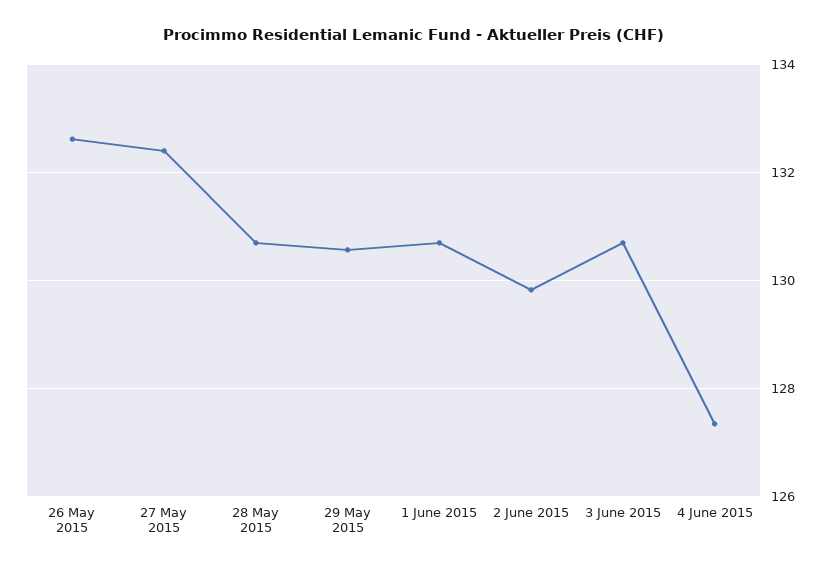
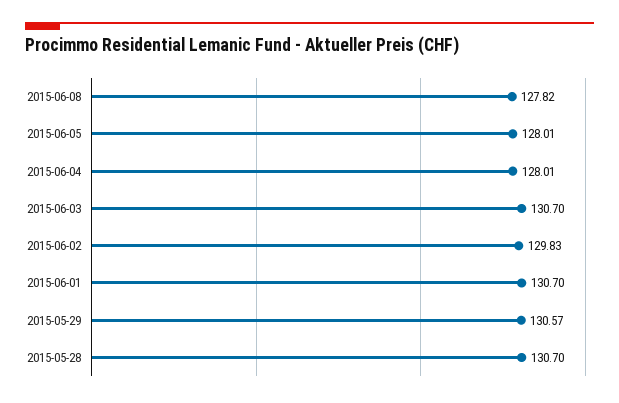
26 May 2015: 132.6 -> none
27 May 2015: 132.4 -> none
4 June 2015: 127.4 -> 128.01
2015-06-08: none -> 127.82
2015-06-05: none -> 128.01

